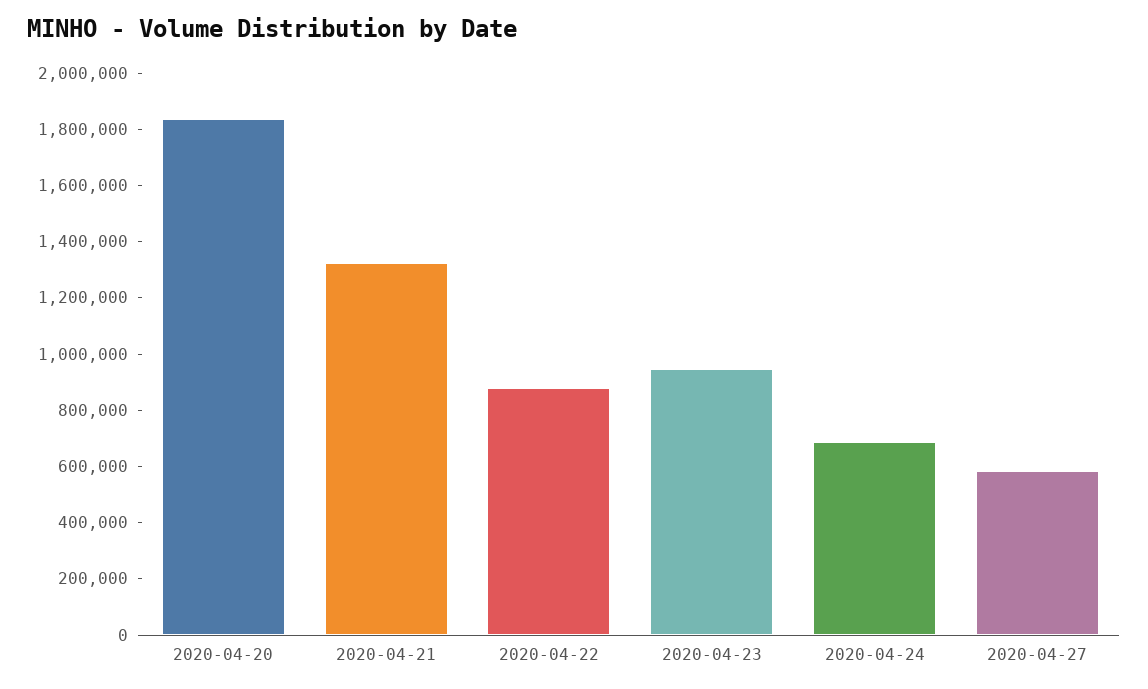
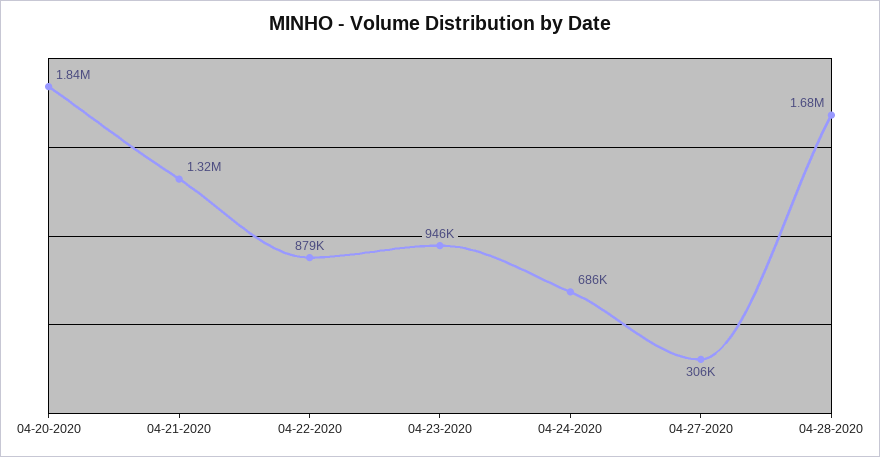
2020-04-27: 600000 -> 306000
04-28-2020: none -> 1680000

